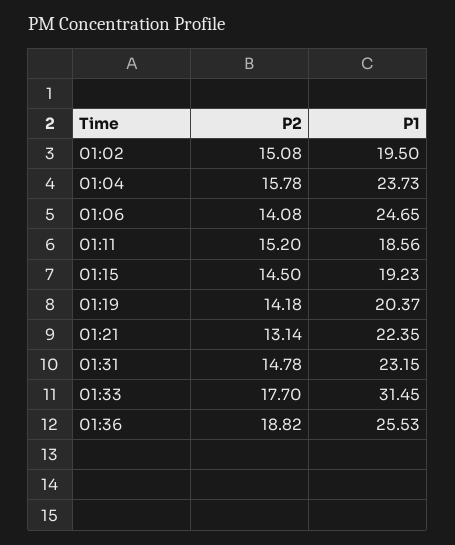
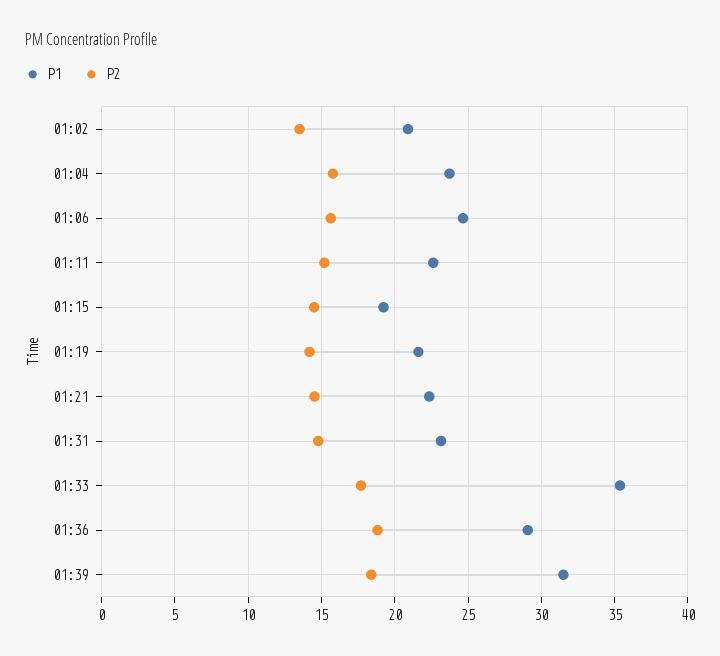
P2, 01:02: 15.08 -> 13.5
P1, 01:02: 19.5 -> 21
P2, 01:06: 14.08 -> 15.5
P1, 01:11: 18.56 -> 22.5
P1, 01:19: 20.37 -> 21.5
P2, 01:21: 13.14 -> 14.5
P1, 01:33: 31.45 -> 35.5
P1, 01:36: 25.53 -> 29
P1, 01:39: none -> 31.5
P2, 01:39: none -> 18.5

